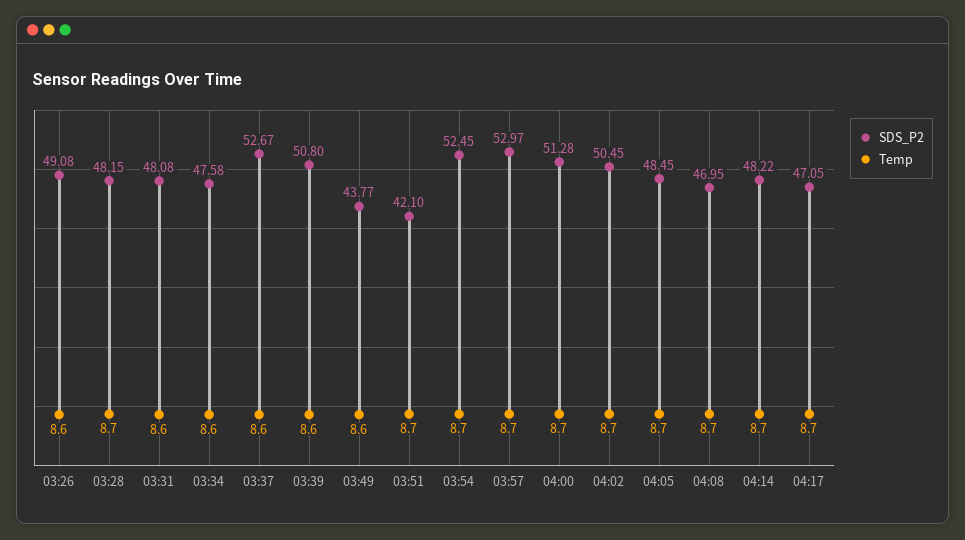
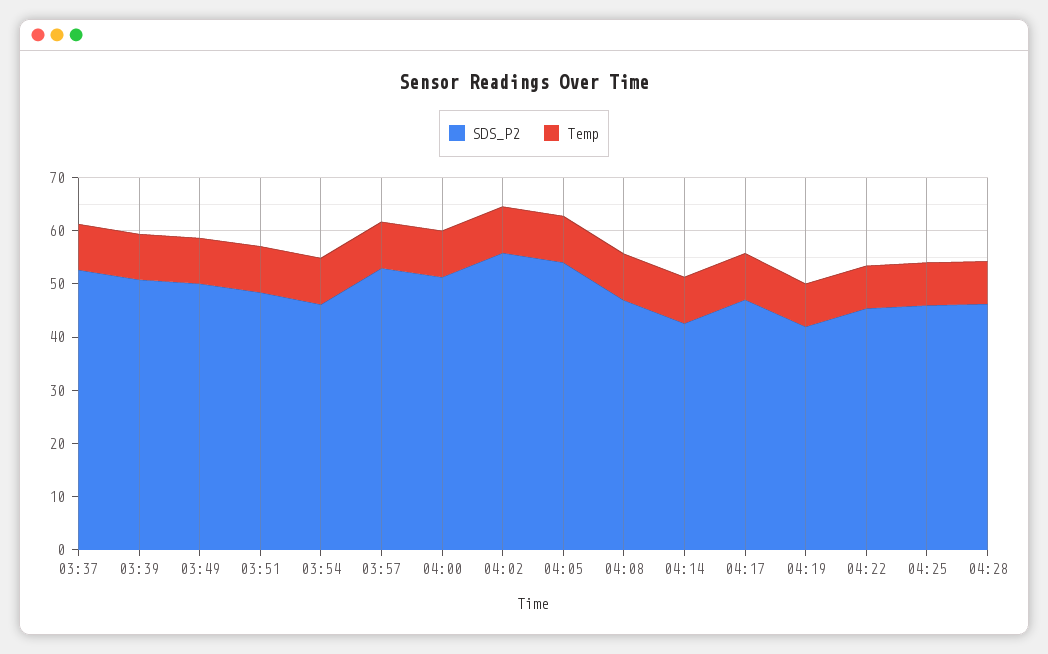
SDS_P2, 03:26: 49.08 -> none
Temp, 03:26: 8.6 -> none
SDS_P2, 03:28: 48.15 -> none
Temp, 03:28: 8.7 -> none
SDS_P2, 03:31: 48.08 -> none
Temp, 03:31: 8.6 -> none
SDS_P2, 03:34: 47.58 -> none
Temp, 03:34: 8.6 -> none
SDS_P2, 03:49: 43.77 -> 50
SDS_P2, 03:51: 42.1 -> 48
SDS_P2, 03:54: 52.45 -> 46
SDS_P2, 04:02: 50.45 -> 56
SDS_P2, 04:05: 48.45 -> 54
SDS_P2, 04:14: 48.22 -> 42
SDS_P2, 04:19: none -> 42
Temp, 04:19: none -> 8
SDS_P2, 04:22: none -> 46
Temp, 04:22: none -> 8
SDS_P2, 04:25: none -> 46
Temp, 04:25: none -> 8
SDS_P2, 04:28: none -> 46
Temp, 04:28: none -> 8

